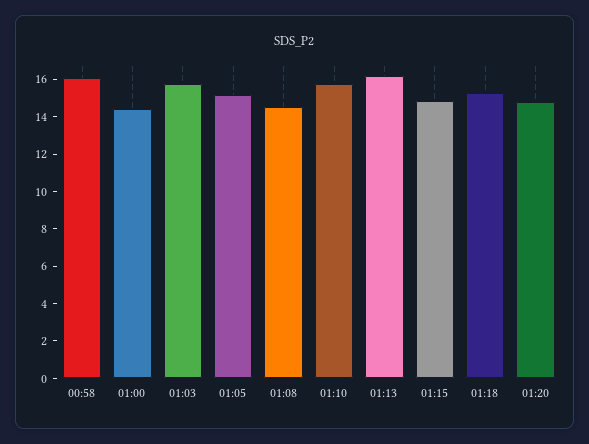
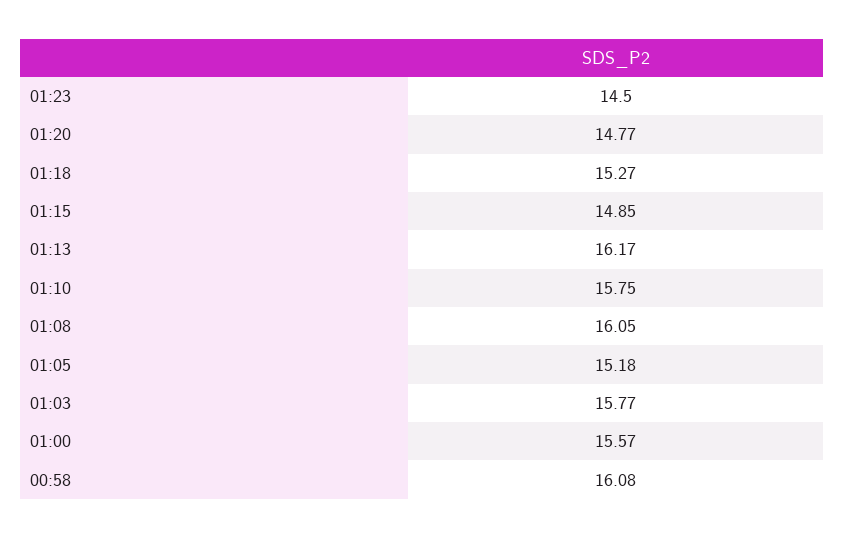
01:00: 14.5 -> 15.57
01:08: 14.5 -> 16.05
01:23: none -> 14.5

